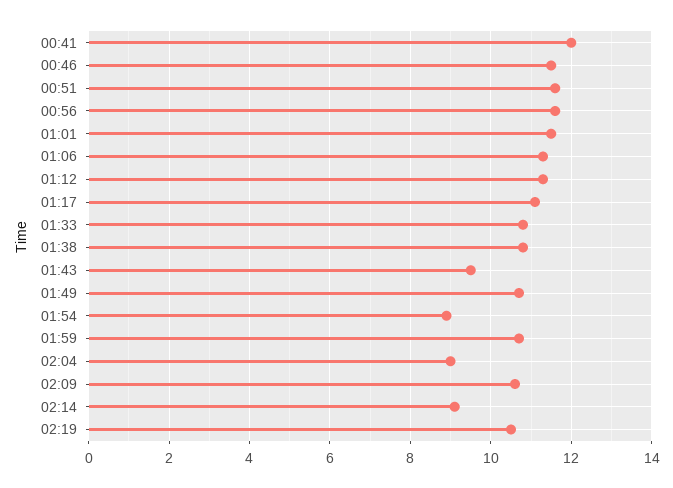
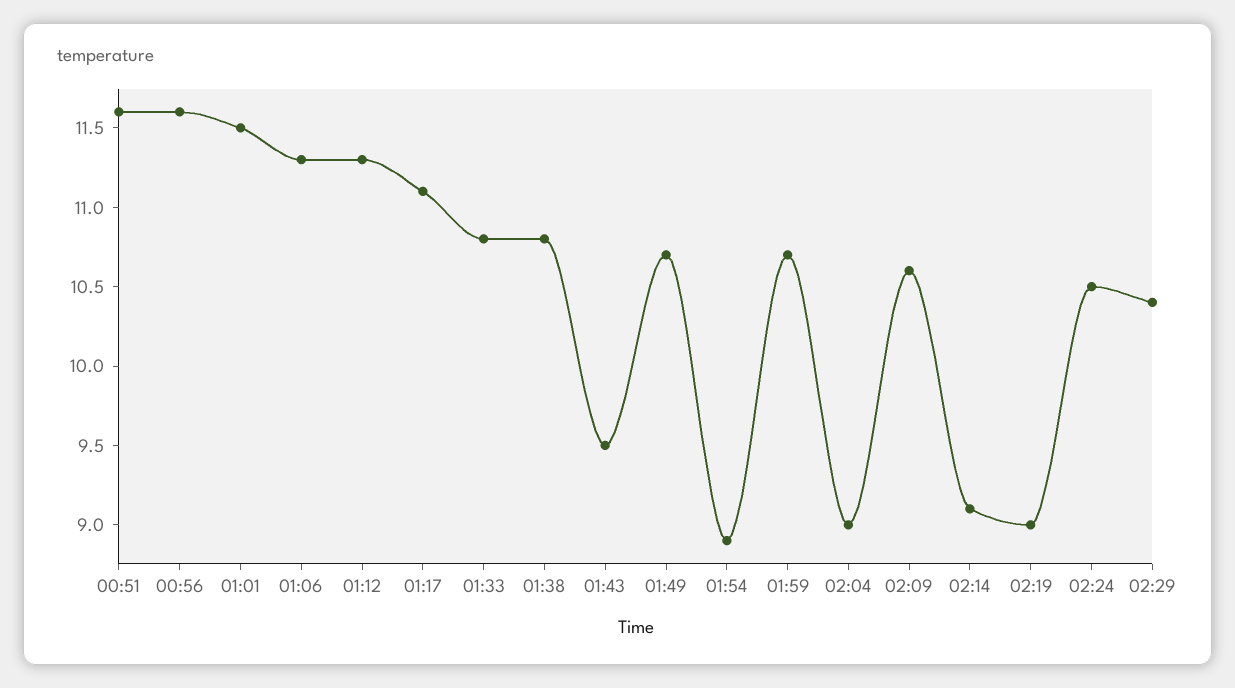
00:41: 12 -> none
00:46: 11.5 -> none
02:19: 10.5 -> 9
02:24: none -> 10.5
02:29: none -> 10.4

